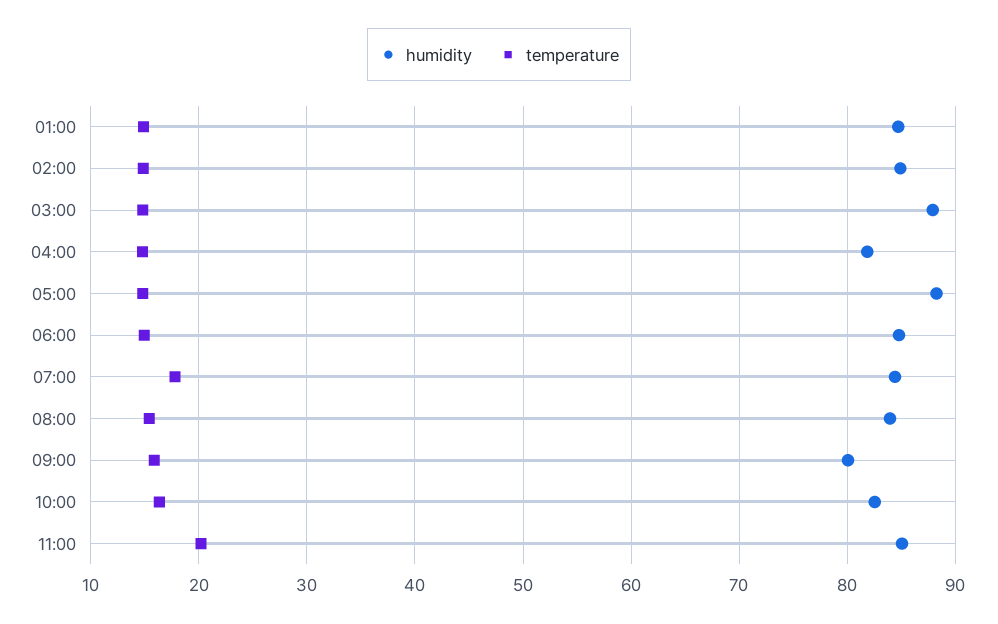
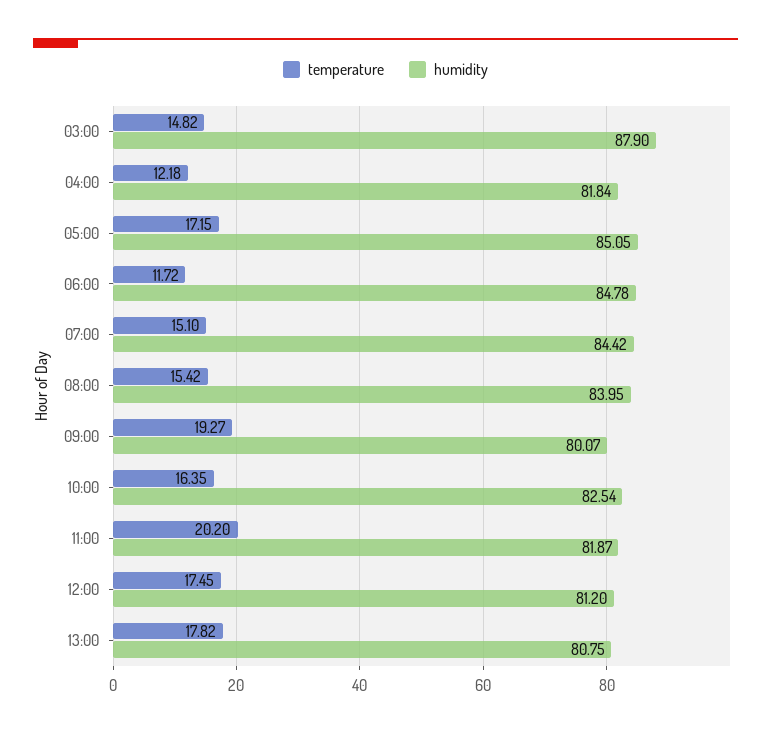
humidity, 01:00: 85 -> none
temperature, 01:00: 15 -> none
humidity, 02:00: 85 -> none
temperature, 02:00: 15 -> none
temperature, 04:00: 15 -> 12.18
humidity, 05:00: 88 -> 85.05
temperature, 05:00: 15 -> 17.15
temperature, 06:00: 15 -> 11.72
temperature, 07:00: 18 -> 15.1
temperature, 09:00: 16 -> 19.27
humidity, 11:00: 85 -> 81.87
temperature, 12:00: none -> 17.45
humidity, 12:00: none -> 81.2
temperature, 13:00: none -> 17.82
humidity, 13:00: none -> 80.75

